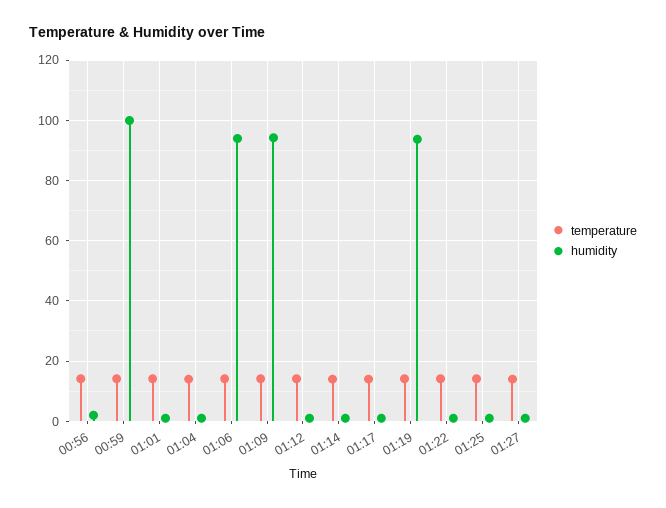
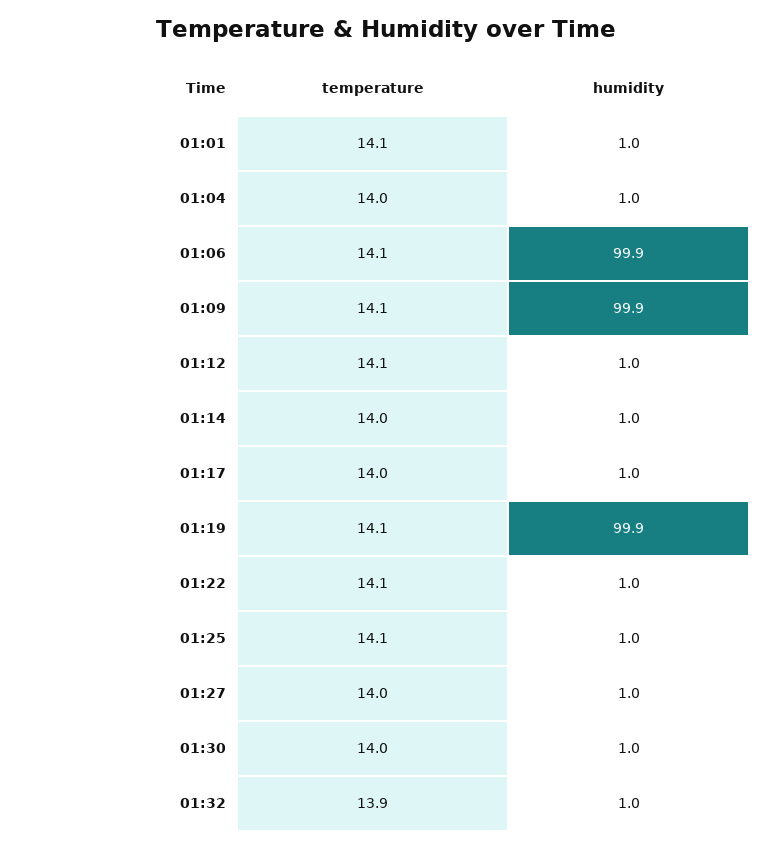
temperature, 00:56: 14 -> none
humidity, 00:56: 2 -> none
temperature, 00:59: 14 -> none
humidity, 00:59: 100 -> none
humidity, 01:06: 94 -> 99.9
humidity, 01:09: 94 -> 99.9
humidity, 01:19: 94 -> 99.9
temperature, 01:30: none -> 14
humidity, 01:30: none -> 1
temperature, 01:32: none -> 13.9
humidity, 01:32: none -> 1

